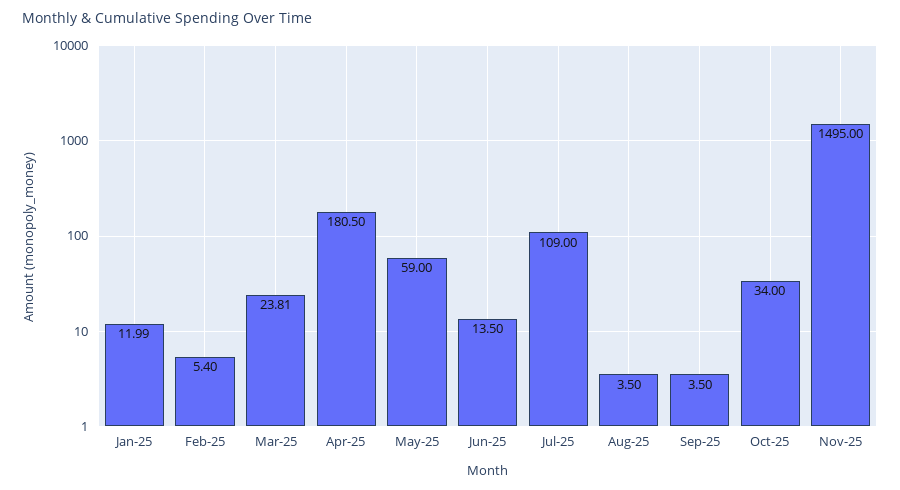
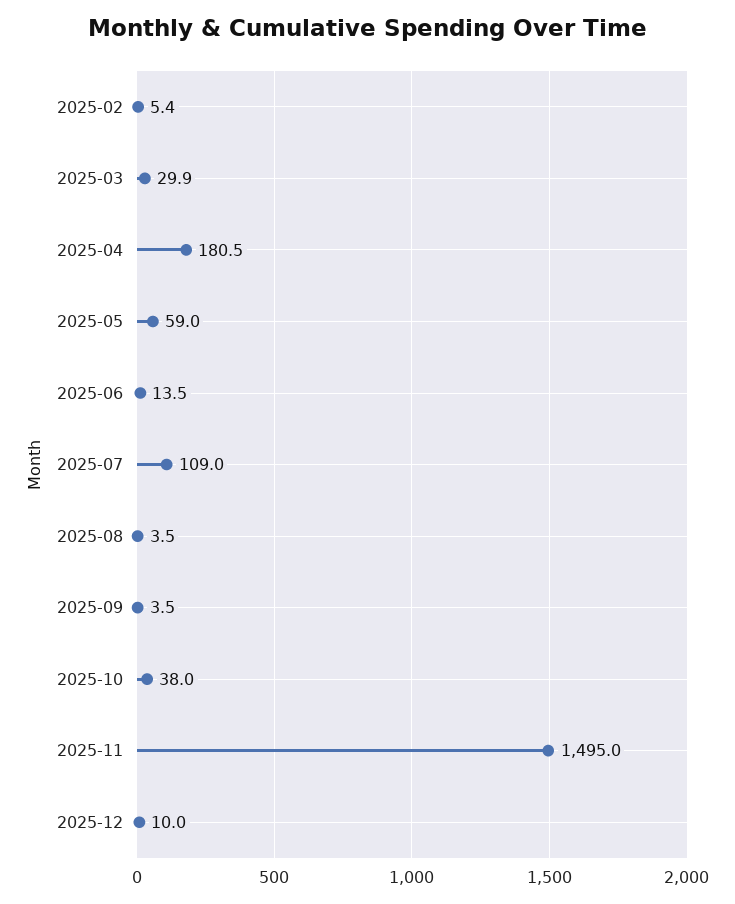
Jan-25: 11.99 -> none
Mar-25: 23.81 -> 29.9
Oct-25: 34 -> 38
2025-12: none -> 10

